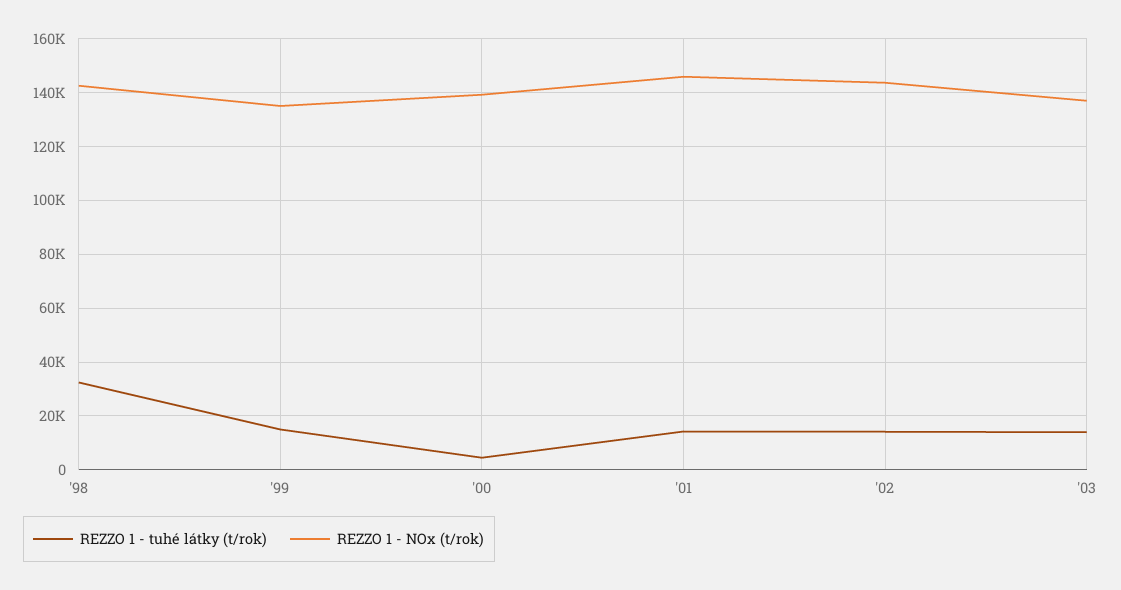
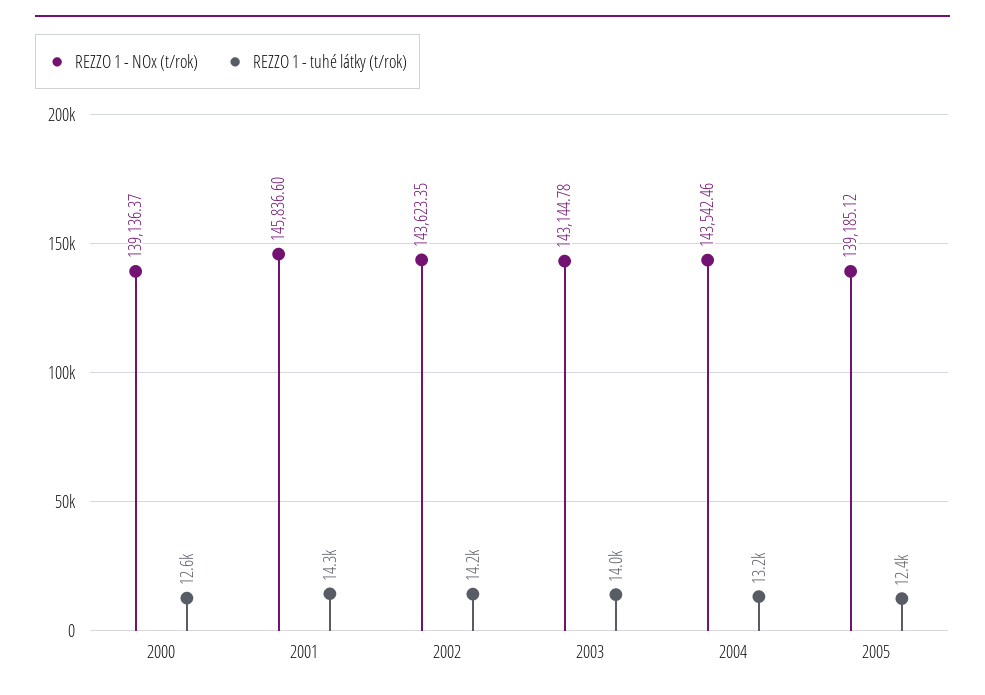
REZZO 1 - tuhé látky (t/rok), '98: 32500 -> none
REZZO 1 - NOx (t/rok), '98: 142500 -> none
REZZO 1 - tuhé látky (t/rok), '99: 15000 -> none
REZZO 1 - NOx (t/rok), '99: 135000 -> none
REZZO 1 - tuhé látky (t/rok), '00: 5000 -> 12600
REZZO 1 - NOx (t/rok), '03: 137500 -> 143144.78
REZZO 1 - NOx (t/rok), 2004: none -> 143542.46
REZZO 1 - tuhé látky (t/rok), 2004: none -> 13200
REZZO 1 - NOx (t/rok), 2005: none -> 139185.12
REZZO 1 - tuhé látky (t/rok), 2005: none -> 12400

